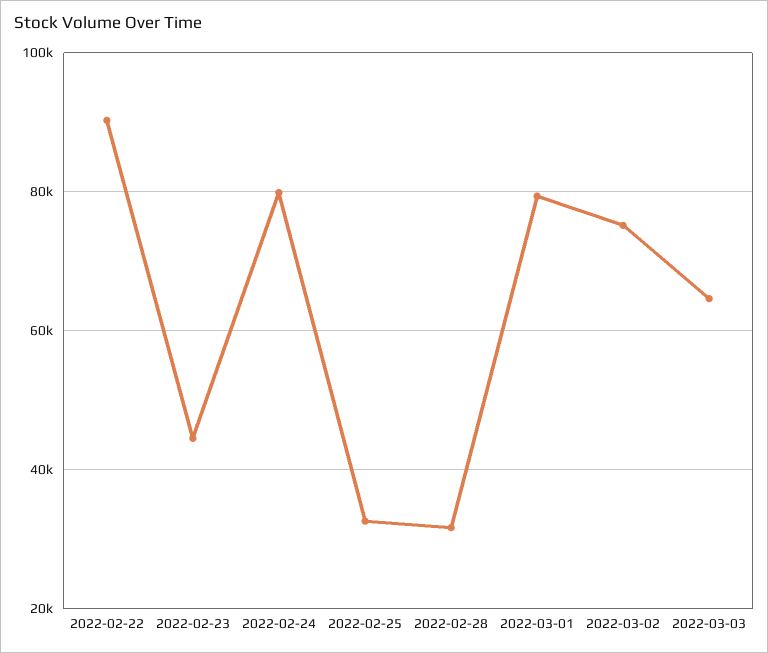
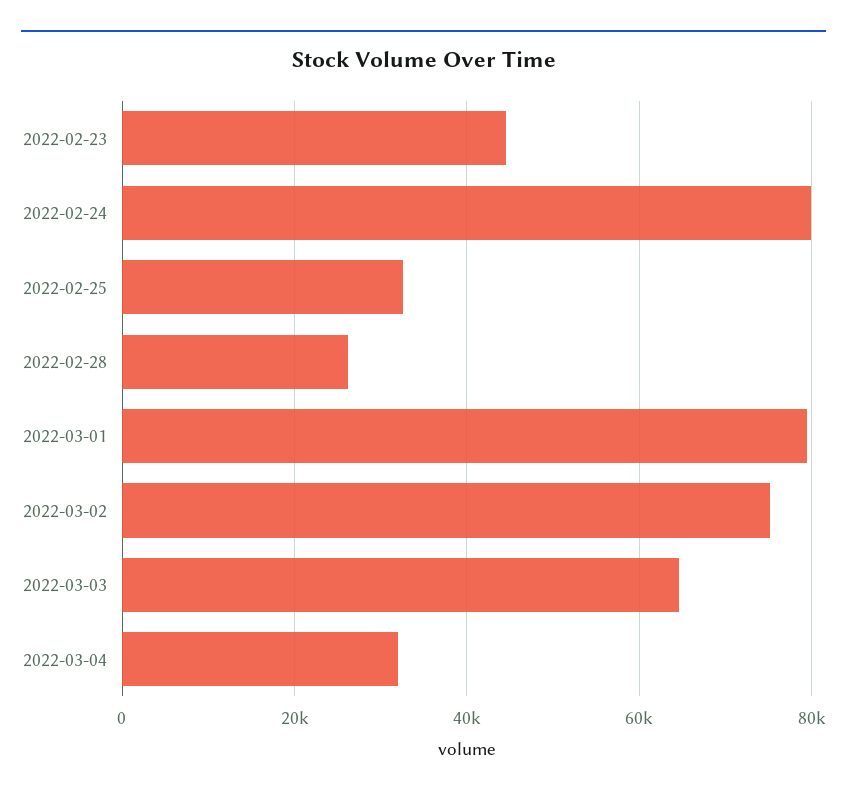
2022-02-22: 90000 -> none
2022-02-28: 32000 -> 26000
2022-03-04: none -> 32000

